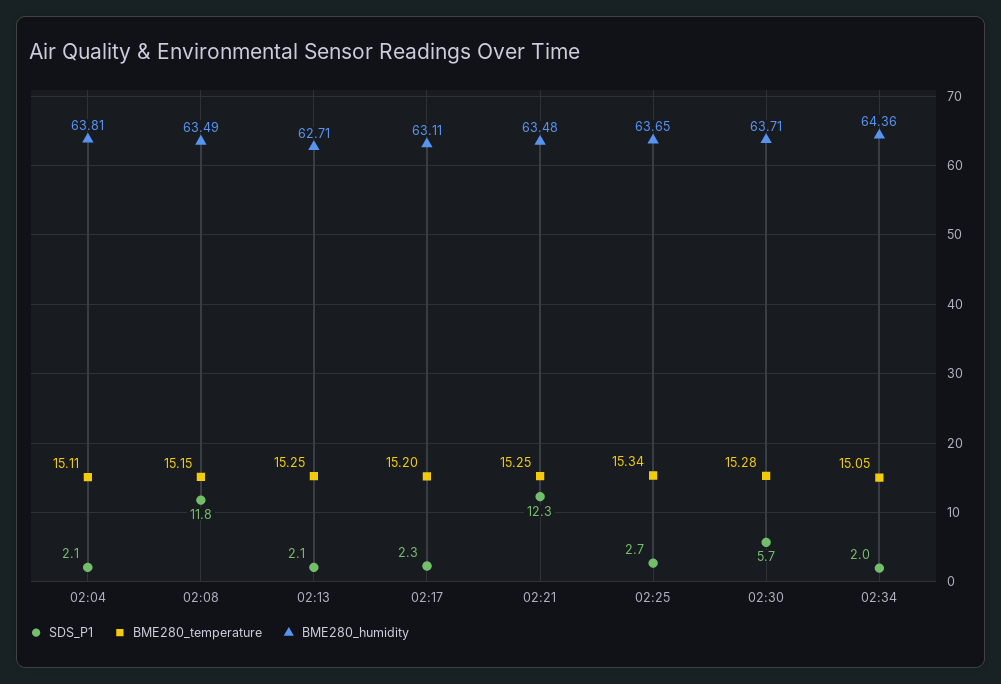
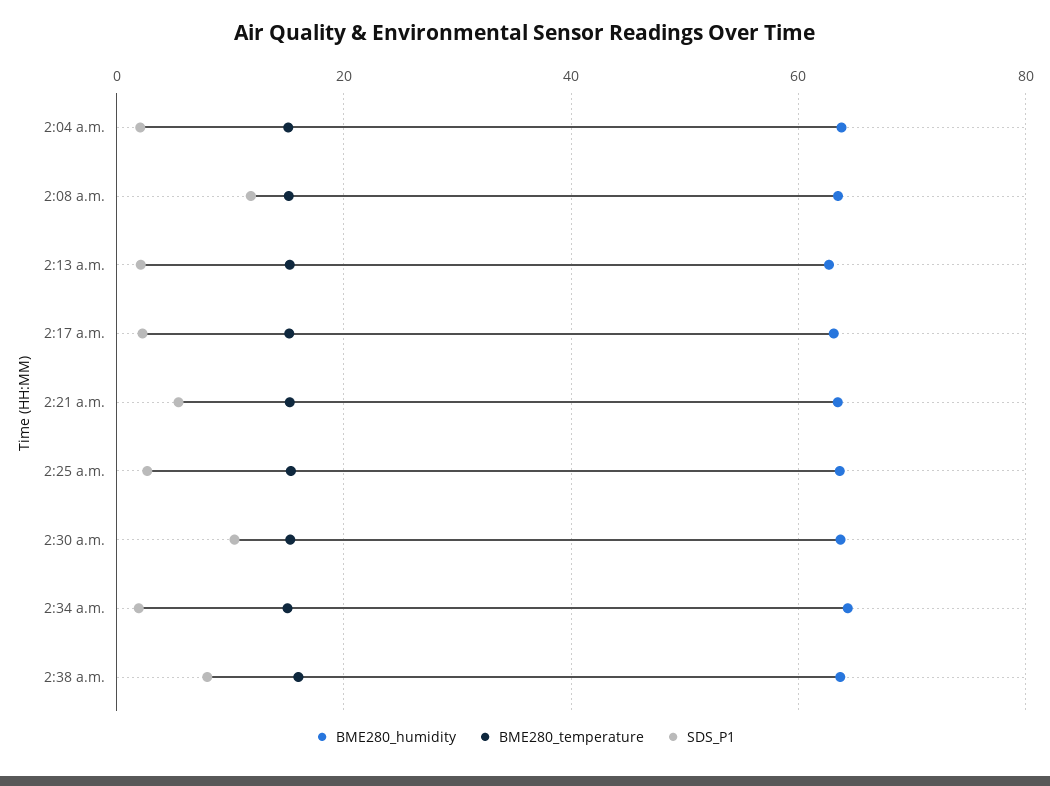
SDS_P1, 02:21: 12.3 -> 6
SDS_P1, 02:30: 5.7 -> 10
BME280_humidity, 2:38 a.m.: none -> 64
BME280_temperature, 2:38 a.m.: none -> 16
SDS_P1, 2:38 a.m.: none -> 8

